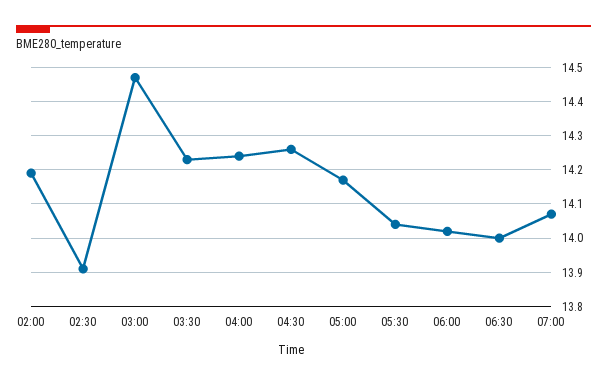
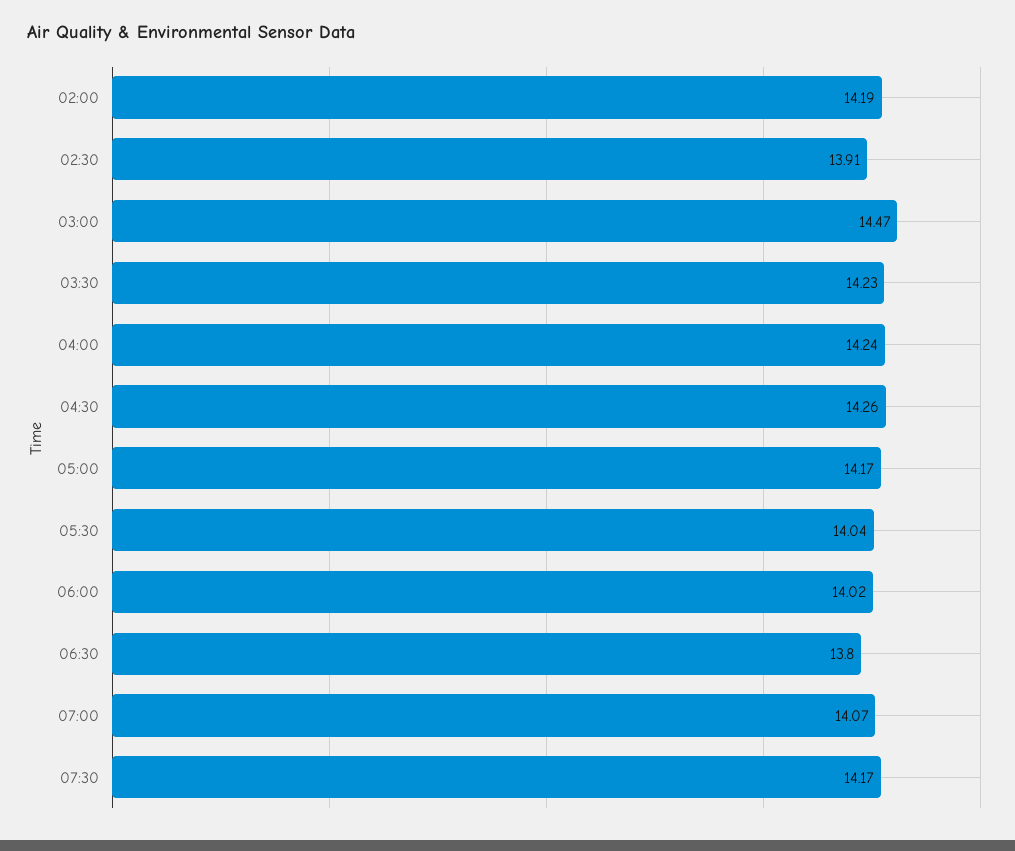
06:30: 14 -> 13.8
07:30: none -> 14.17

